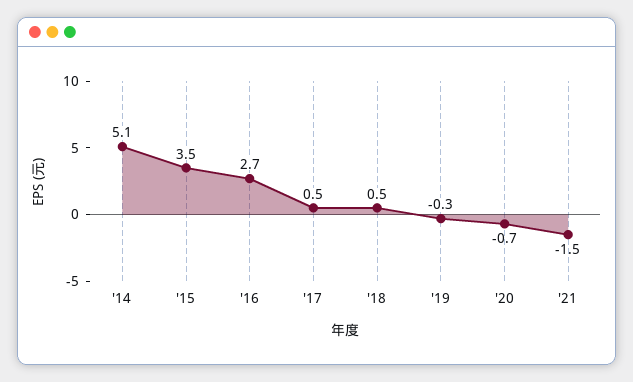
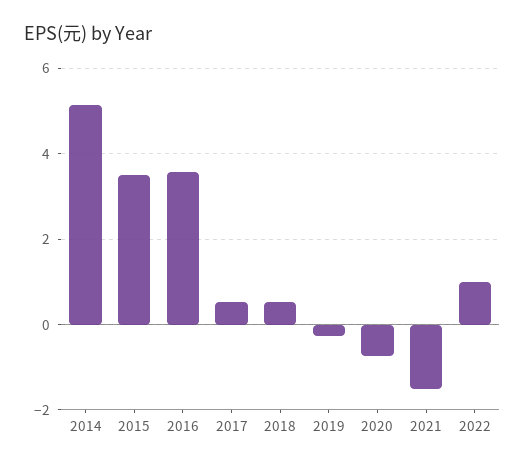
'16: 2.7 -> 3.6
2022: none -> 1

